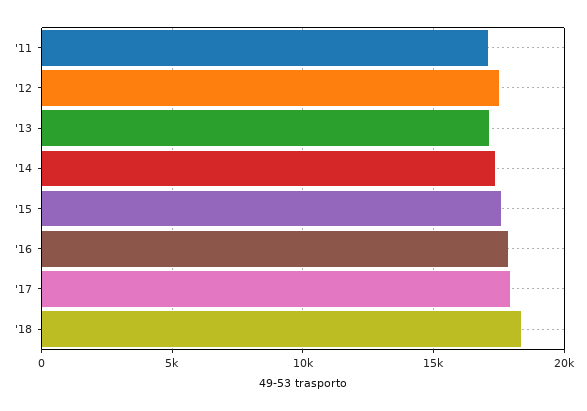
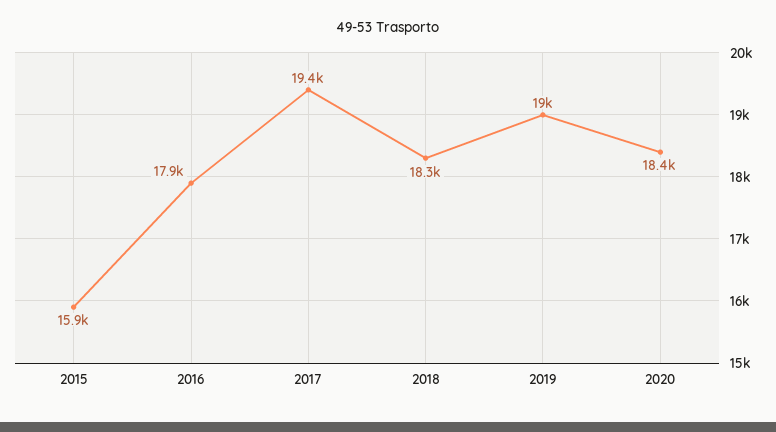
'11: 17000 -> none
'12: 17500 -> none
'13: 17000 -> none
'14: 17500 -> none
'15: 17500 -> 15900
'17: 18000 -> 19400
2019: none -> 19000
2020: none -> 18400

